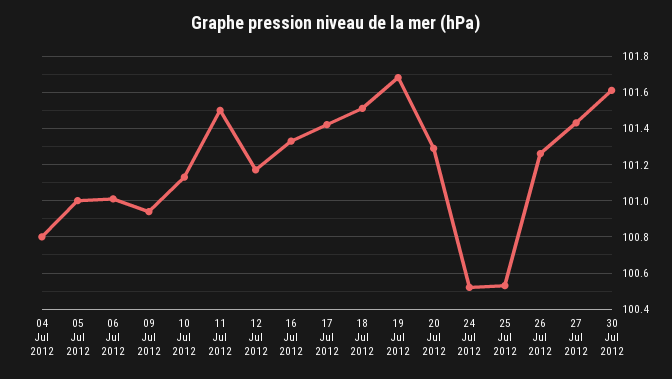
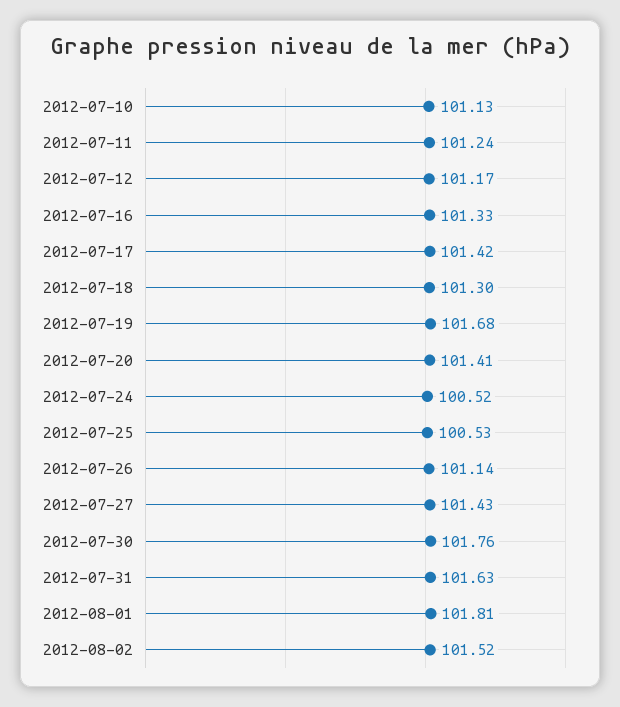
04 Jul 2012: 100.8 -> none
05 Jul 2012: 101 -> none
06 Jul 2012: 101 -> none
09 Jul 2012: 100.95 -> none
11 Jul 2012: 101.5 -> 101.24
18 Jul 2012: 101.5 -> 101.3
20 Jul 2012: 101.3 -> 101.41
26 Jul 2012: 101.25 -> 101.14
30 Jul 2012: 101.6 -> 101.76
2012-07-31: none -> 101.63
2012-08-01: none -> 101.81
2012-08-02: none -> 101.52

